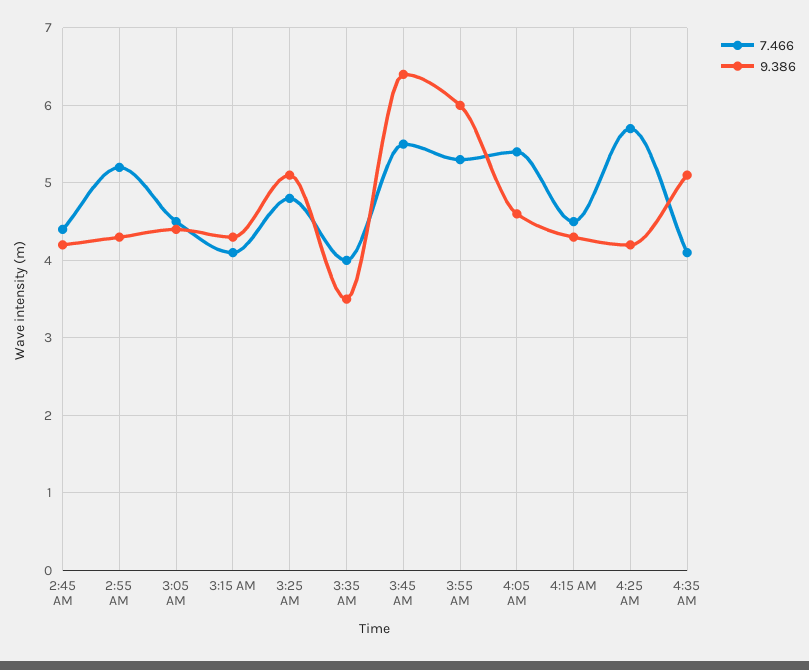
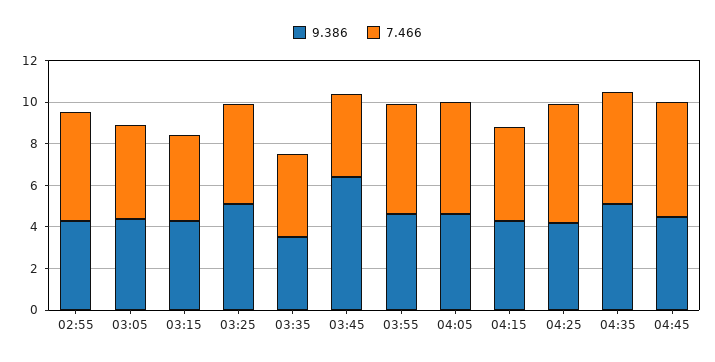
7.466, 2:45 AM: 4.4 -> none
9.386, 2:45 AM: 4.2 -> none
7.466, 3:45 AM: 5.5 -> 4
9.386, 3:55 AM: 6 -> 4.5
7.466, 4:35 AM: 4.1 -> 5.5
9.386, 04:45: none -> 4.5
7.466, 04:45: none -> 5.5

